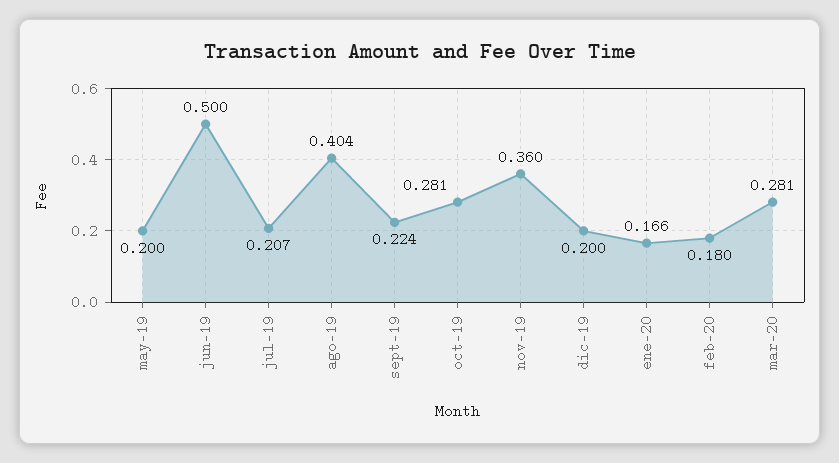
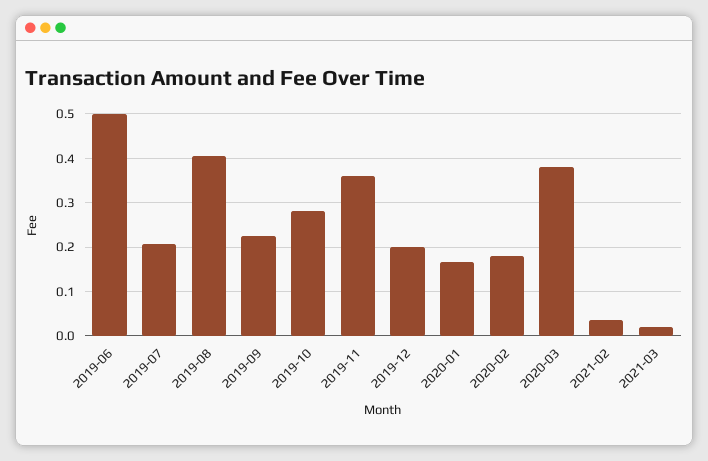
may-19: 0.2 -> none
mar-20: 0.281 -> 0.38
2021-02: none -> 0.04
2021-03: none -> 0.02

